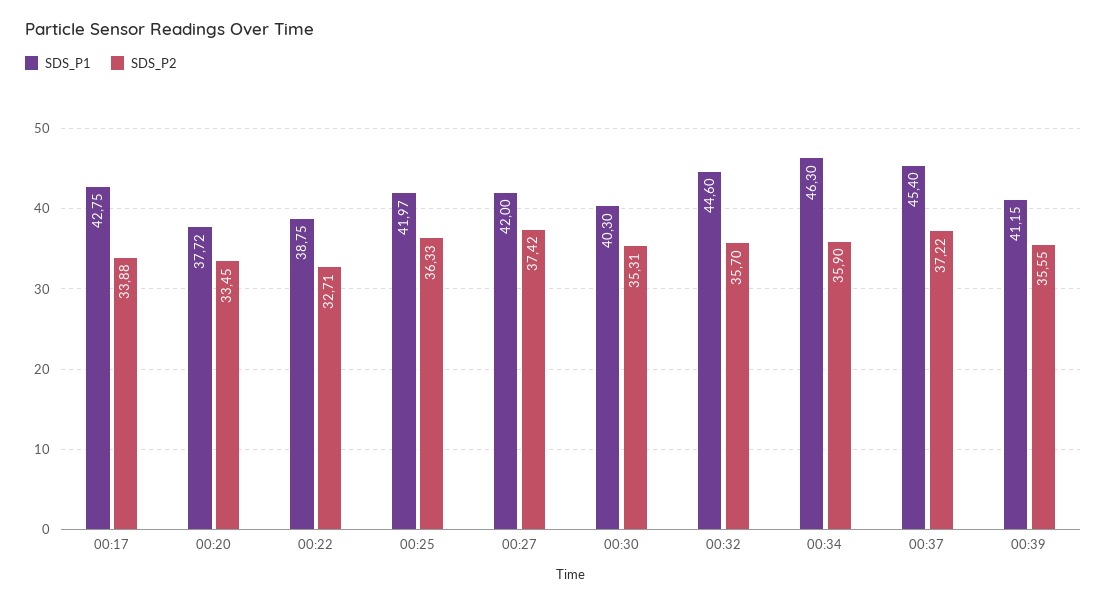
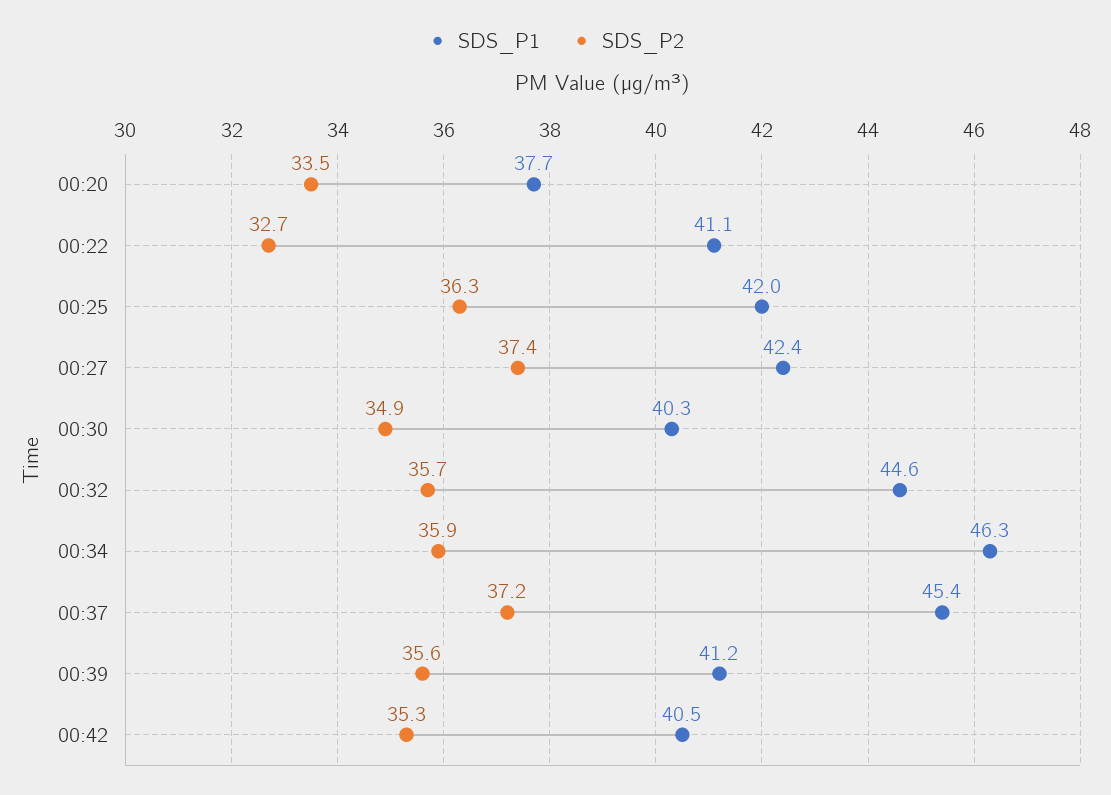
SDS_P1, 00:17: 42.75 -> none
SDS_P2, 00:17: 33.88 -> none
SDS_P1, 00:22: 38.75 -> 41.1
SDS_P1, 00:27: 42 -> 42.4
SDS_P2, 00:30: 35.31 -> 34.9
SDS_P1, 00:42: none -> 40.5
SDS_P2, 00:42: none -> 35.3

